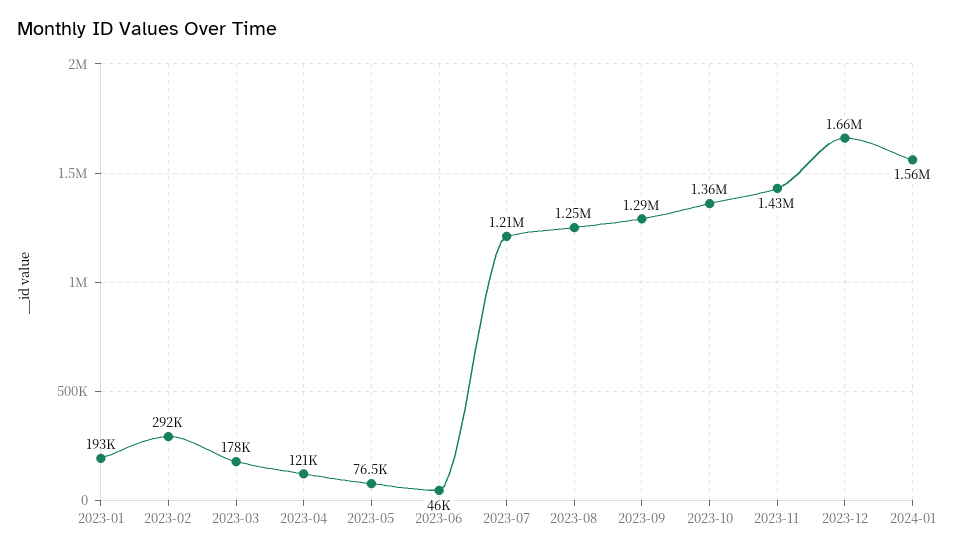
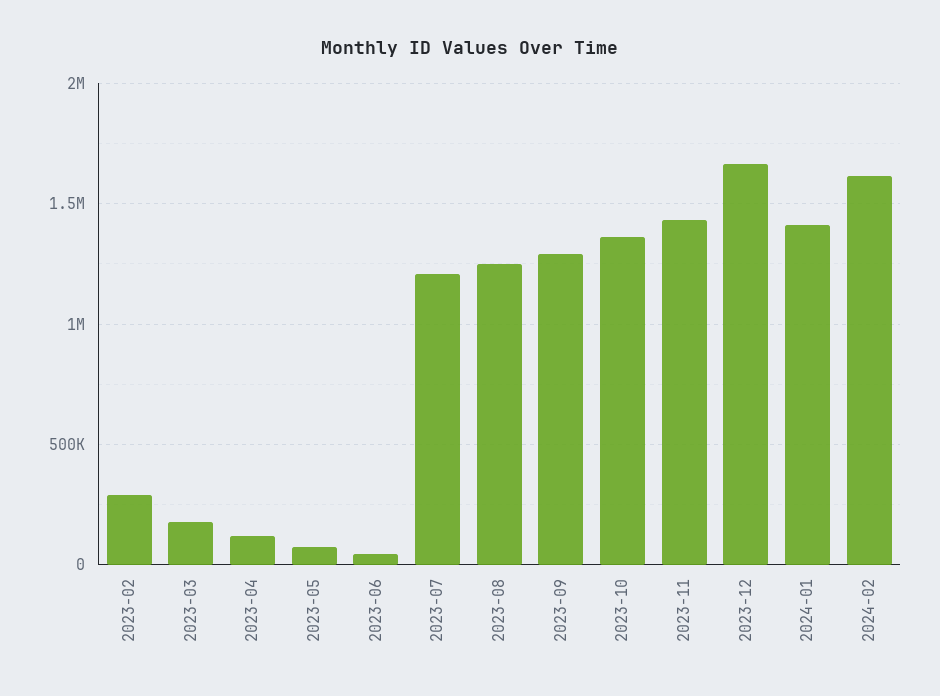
2023-01: 193000 -> none
2024-01: 1560000 -> 1400000
2024-02: none -> 1600000

